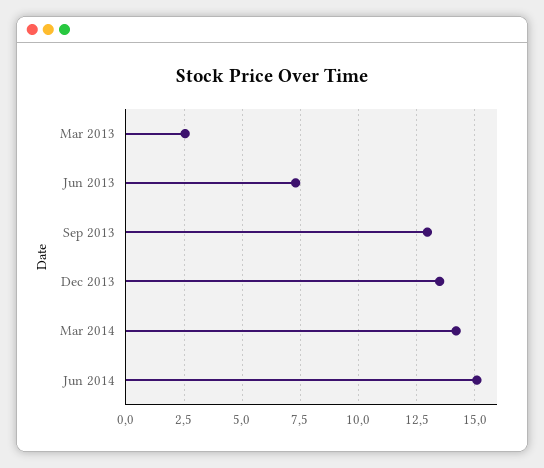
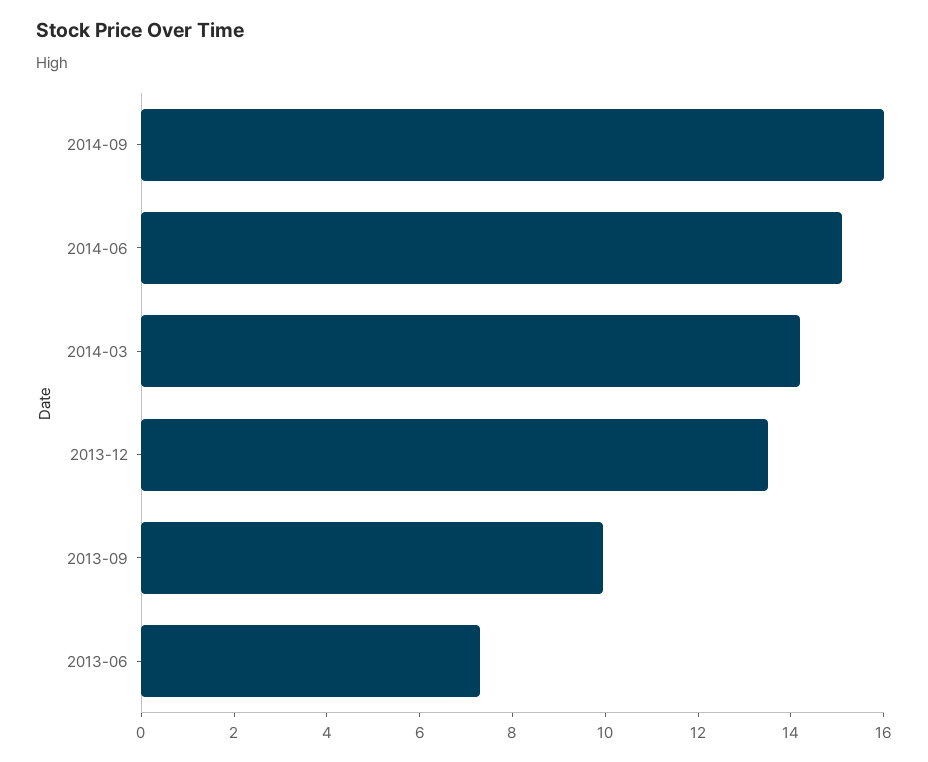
Mar 2013: 2.5 -> none
Sep 2013: 13 -> 10
2014-09: none -> 16

